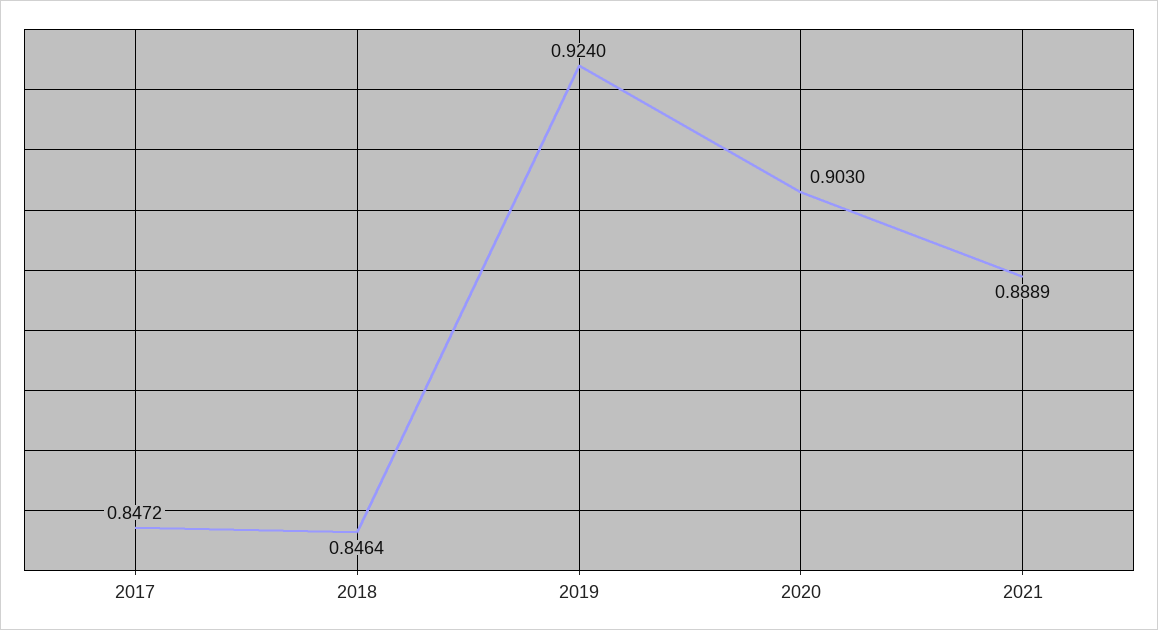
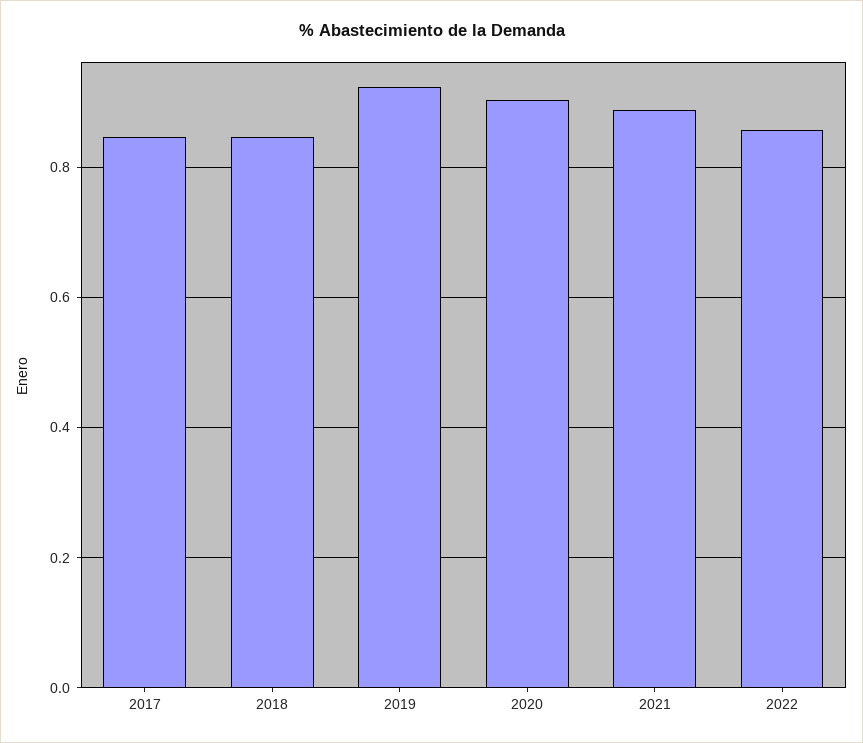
2022: none -> 0.86

